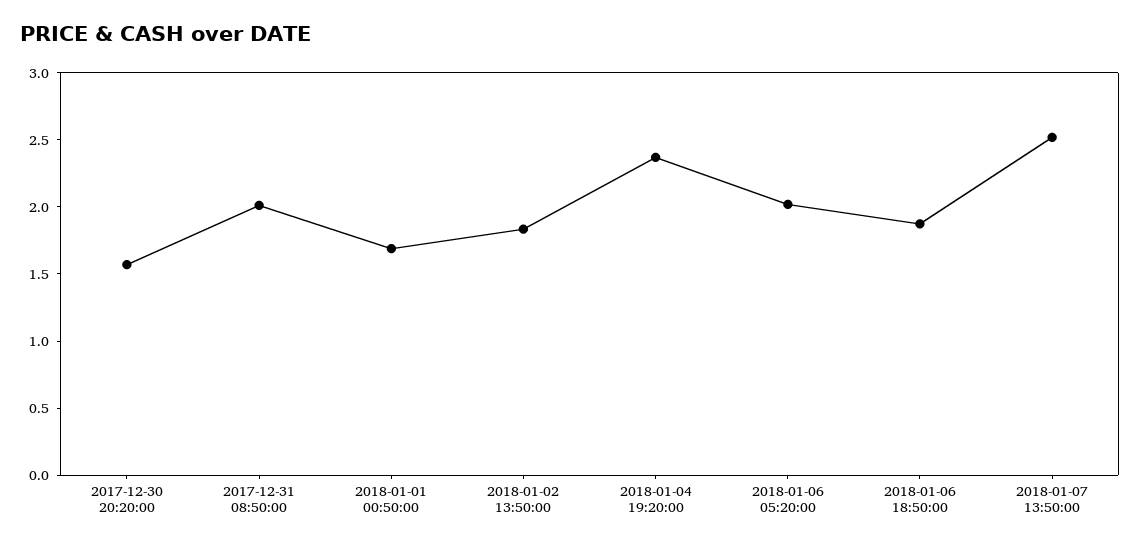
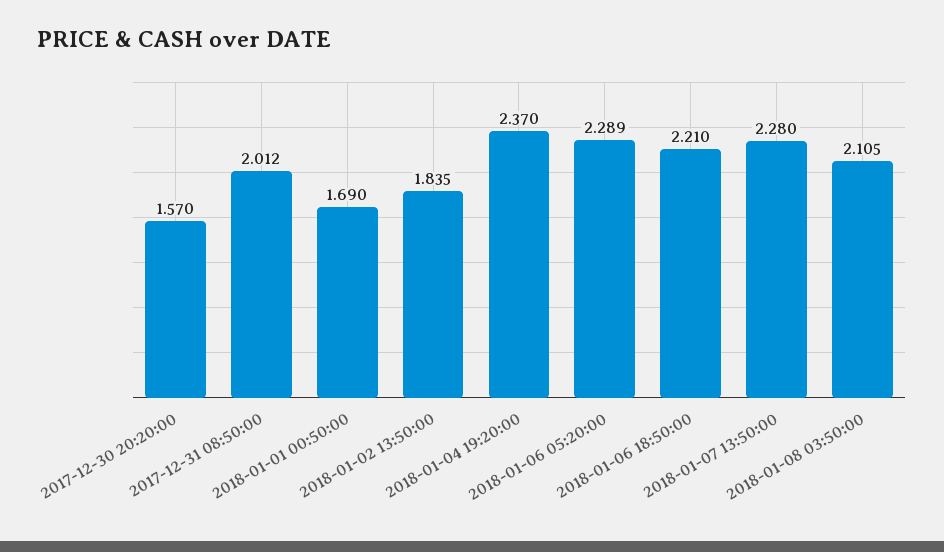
2018-01-06 05:20:00: 2 -> 2.289
2018-01-06 18:50:00: 1.9 -> 2.21
2018-01-07 13:50:00: 2.5 -> 2.28
2018-01-08 03:50:00: none -> 2.105

